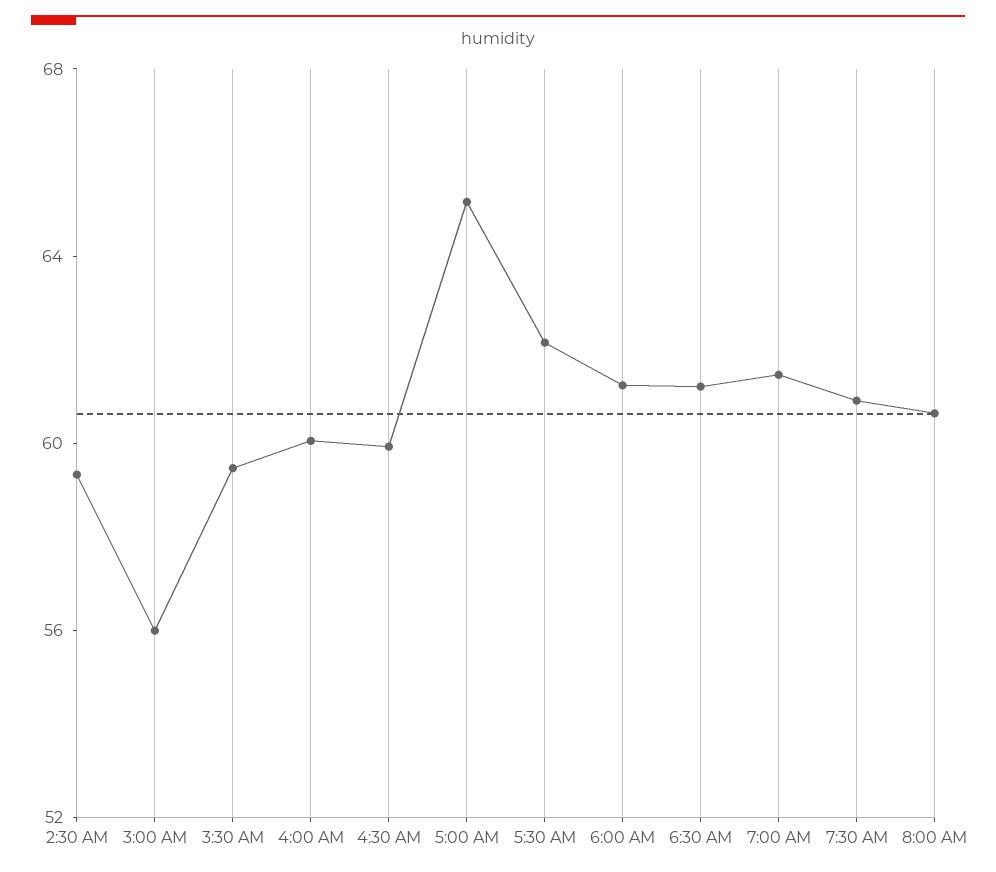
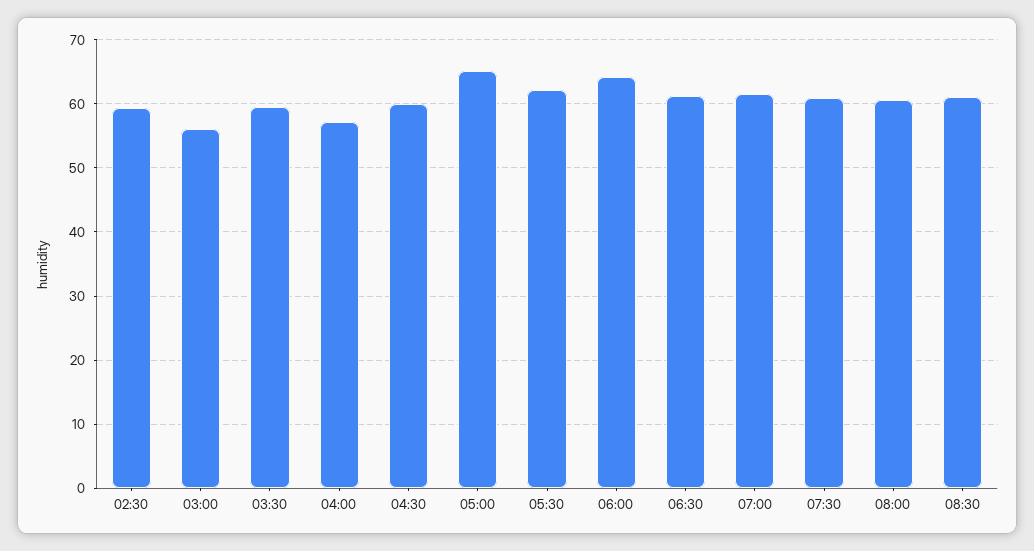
4:00 AM: 60 -> 57
6:00 AM: 61 -> 64
08:30: none -> 61

